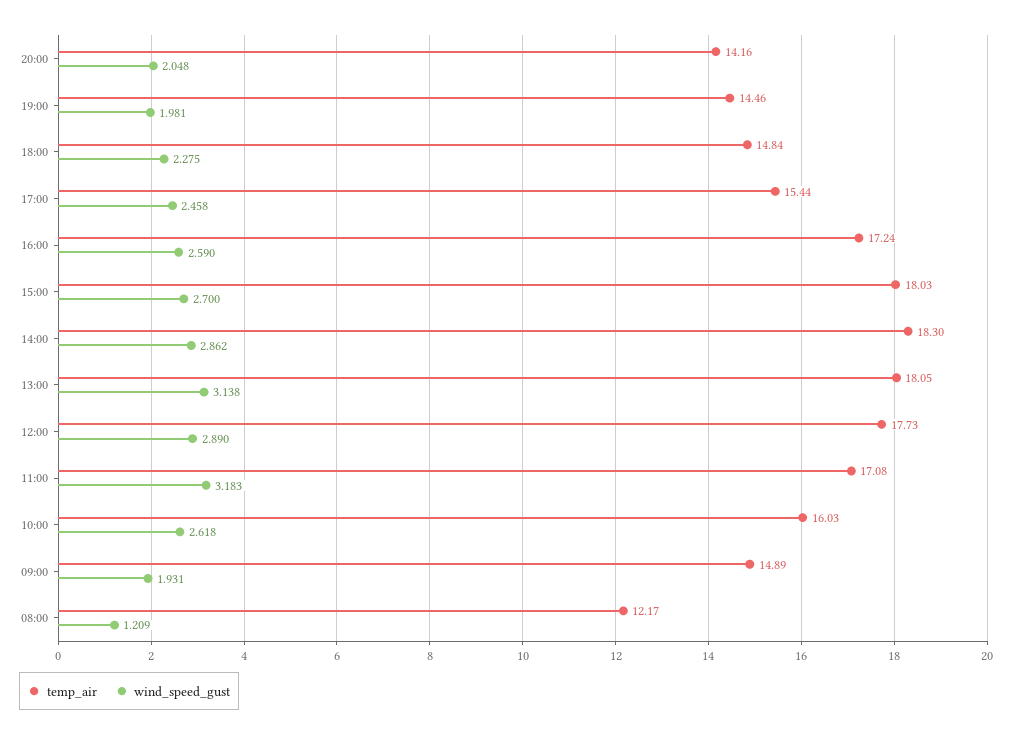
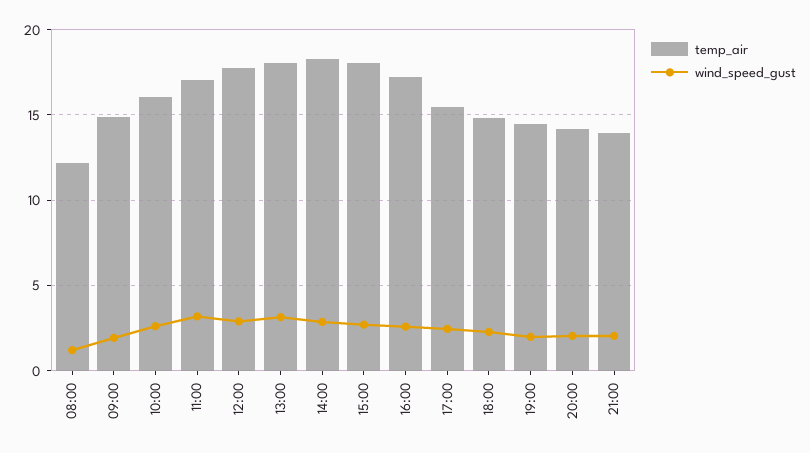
temp_air, 21:00: none -> 14
wind_speed_gust, 21:00: none -> 2

